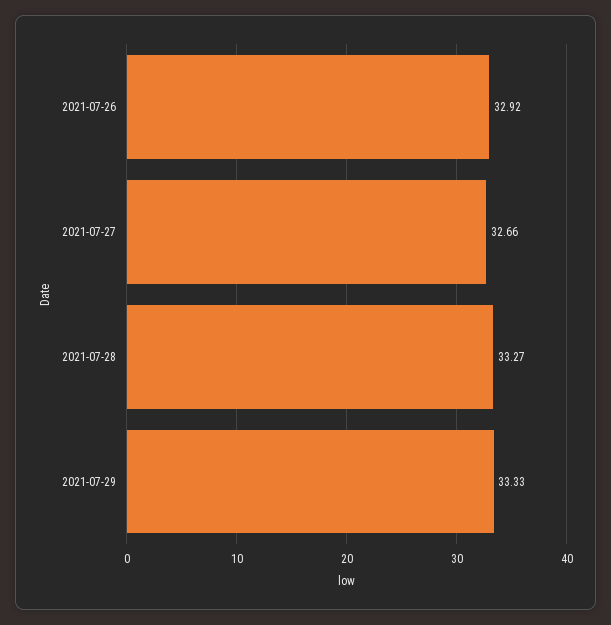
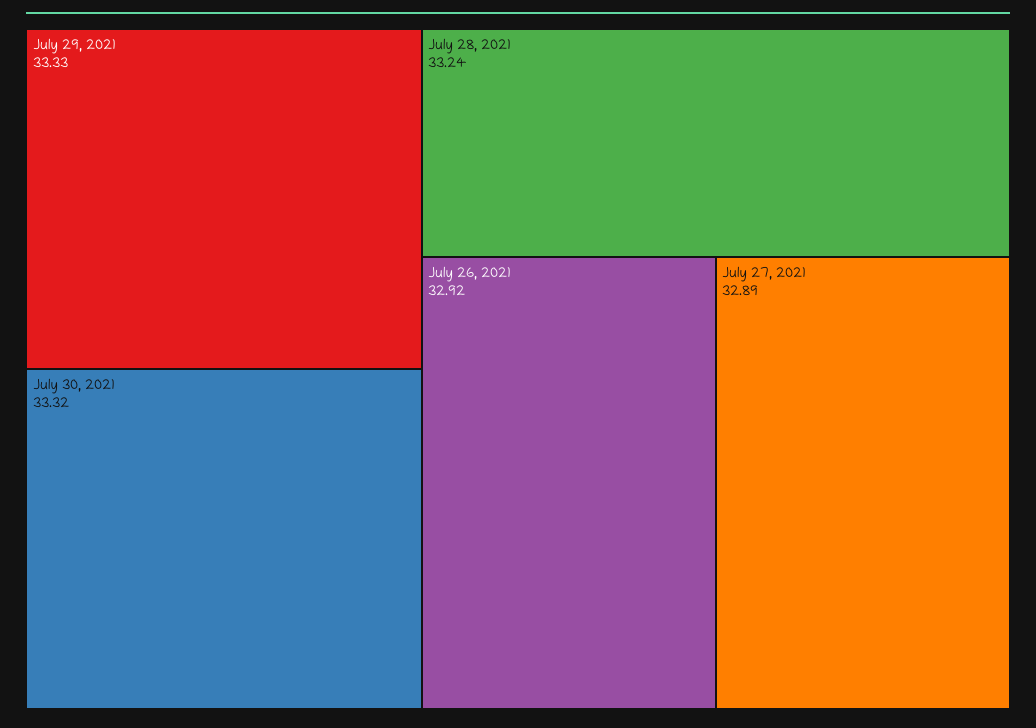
2021-07-27: 32.66 -> 32.89
2021-07-28: 33.27 -> 33.24
July 30, 2021: none -> 33.32

